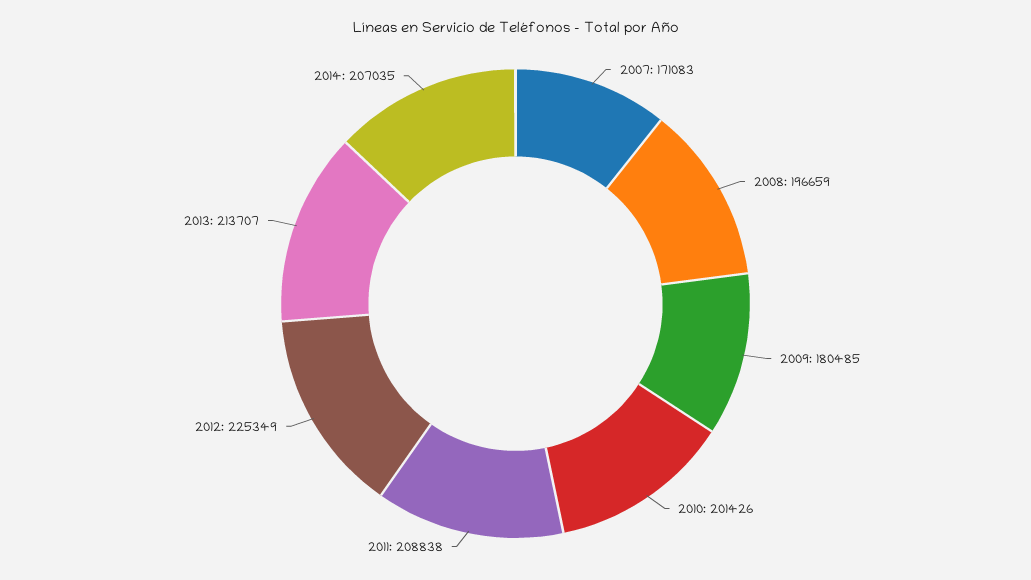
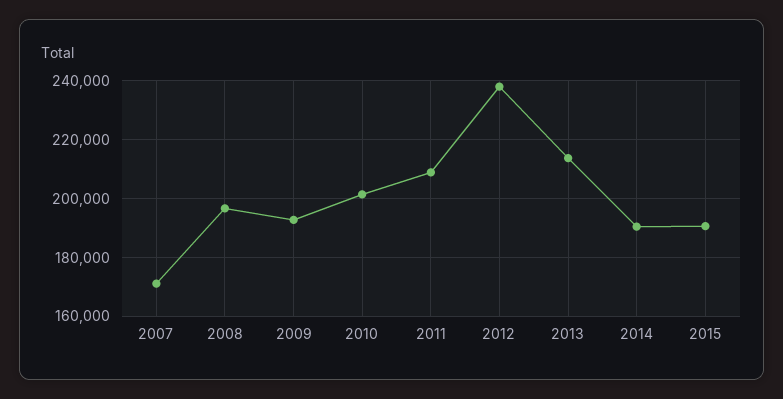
2009: 180485 -> 192500
2012: 225349 -> 237500
2014: 207035 -> 190000
2015: none -> 190000

